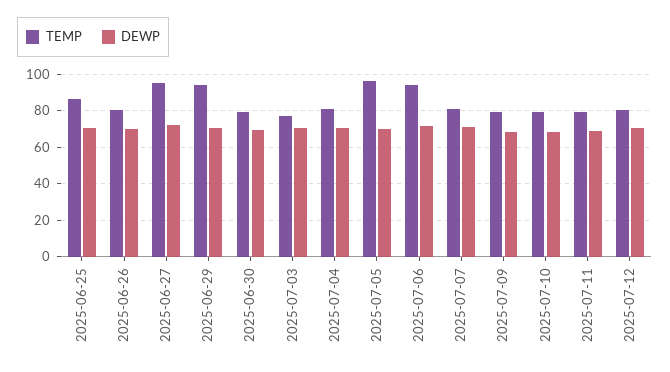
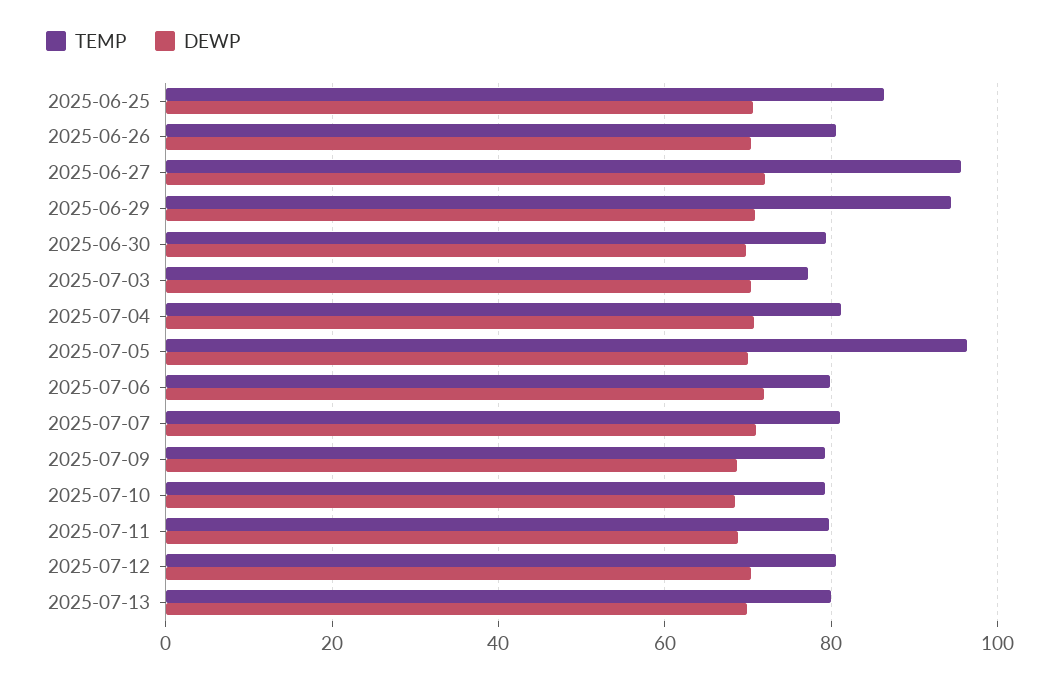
TEMP, 2025-07-06: 95 -> 80
TEMP, 2025-07-13: none -> 80
DEWP, 2025-07-13: none -> 70

